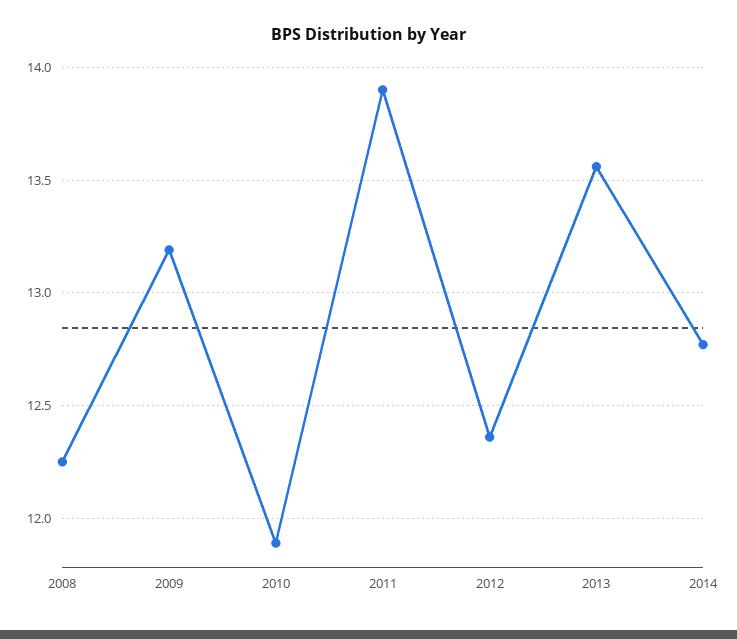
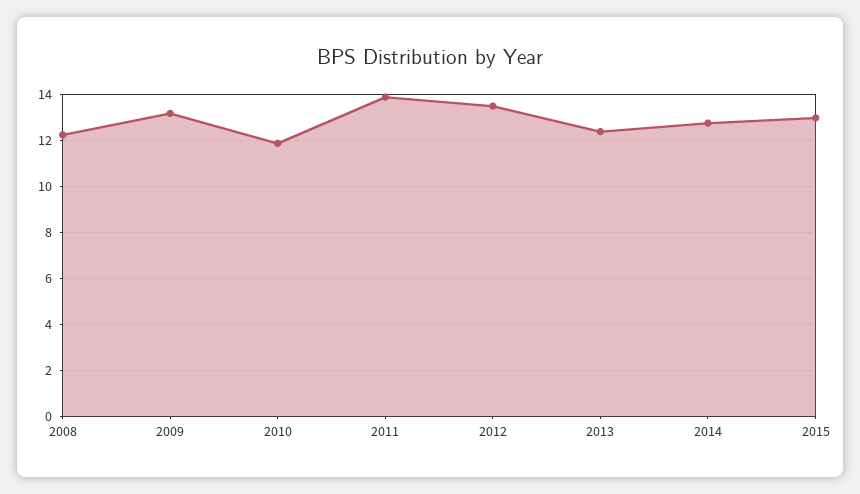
2012: 12.35 -> 13.5
2013: 13.55 -> 12.5
2015: none -> 13

